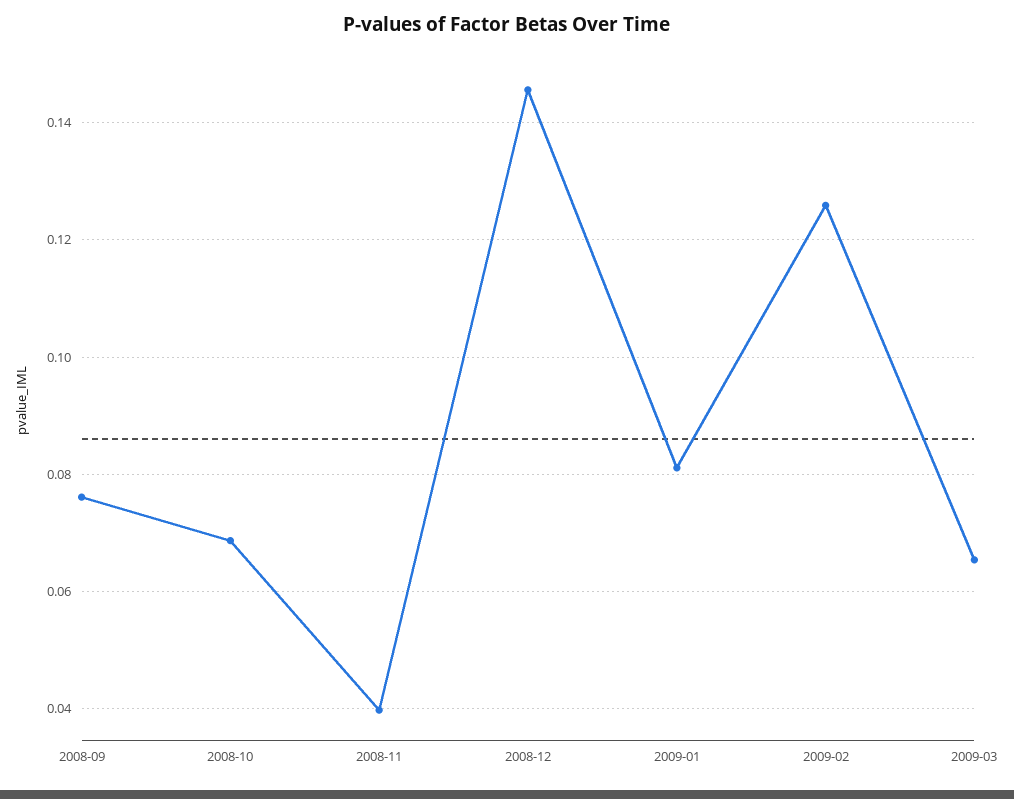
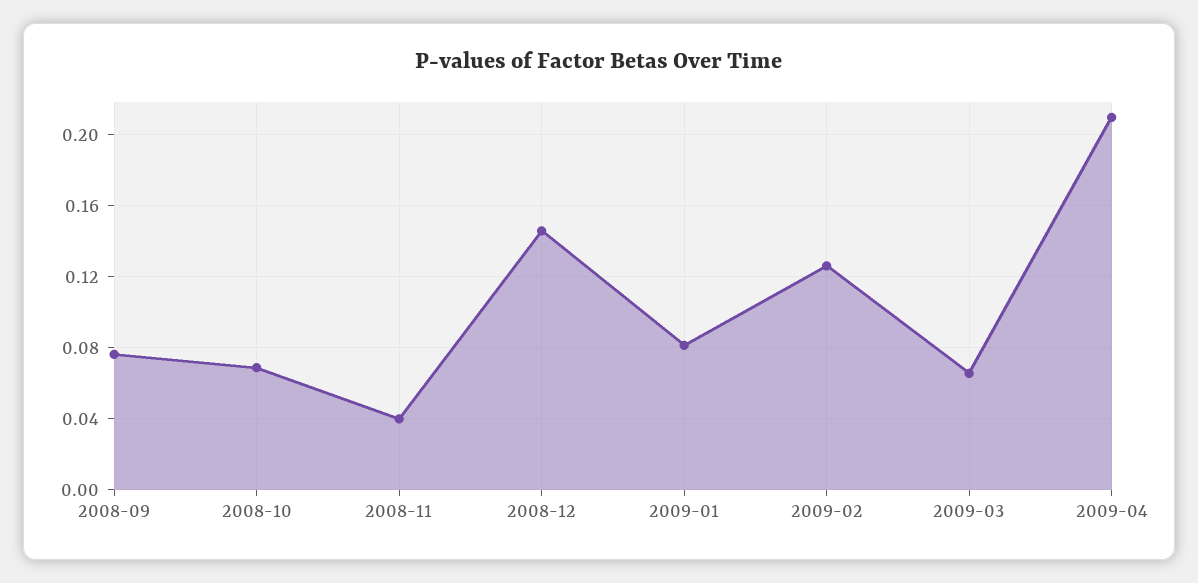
2009-04: none -> 0.21

